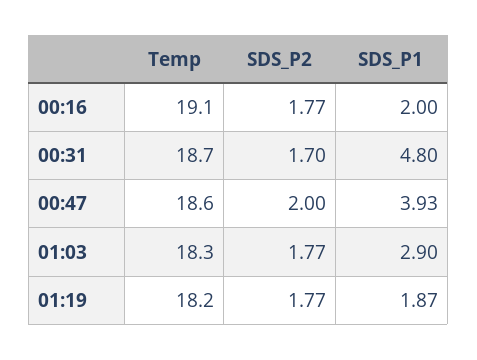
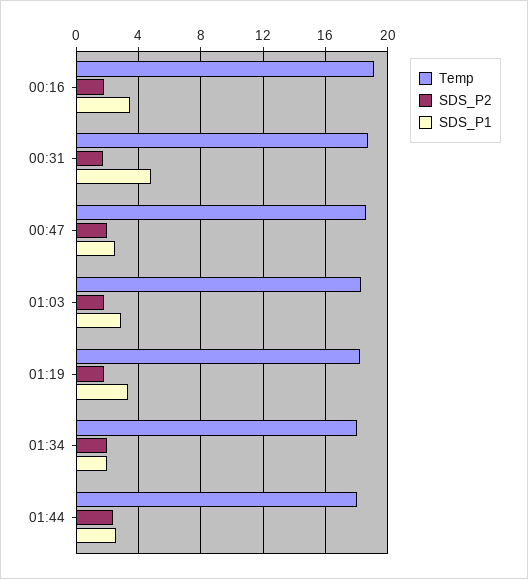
SDS_P1, 00:16: 2 -> 3.5
SDS_P1, 00:47: 3.93 -> 2.5
SDS_P1, 01:19: 1.87 -> 3.5
Temp, 01:34: none -> 18
SDS_P2, 01:34: none -> 2
SDS_P1, 01:34: none -> 2
Temp, 01:44: none -> 18
SDS_P2, 01:44: none -> 2.5
SDS_P1, 01:44: none -> 2.5

